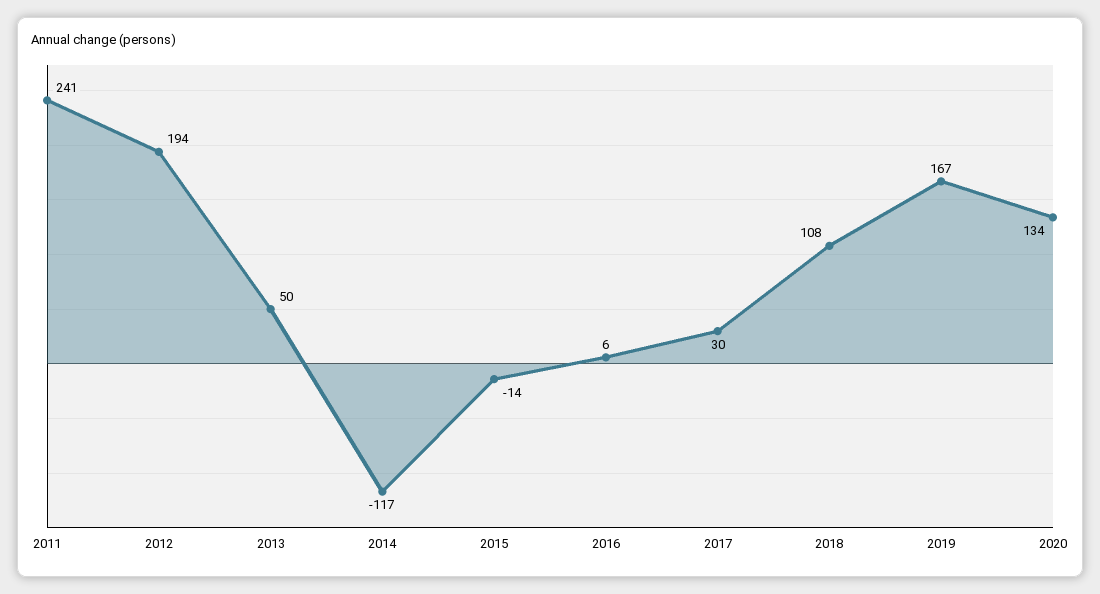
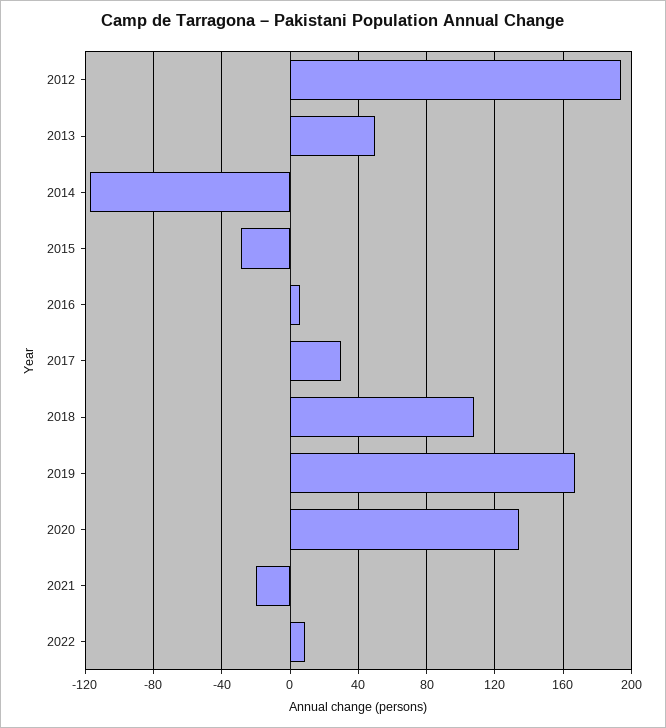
2011: 241 -> none
2015: -14 -> -30
2021: none -> -20
2022: none -> 10

